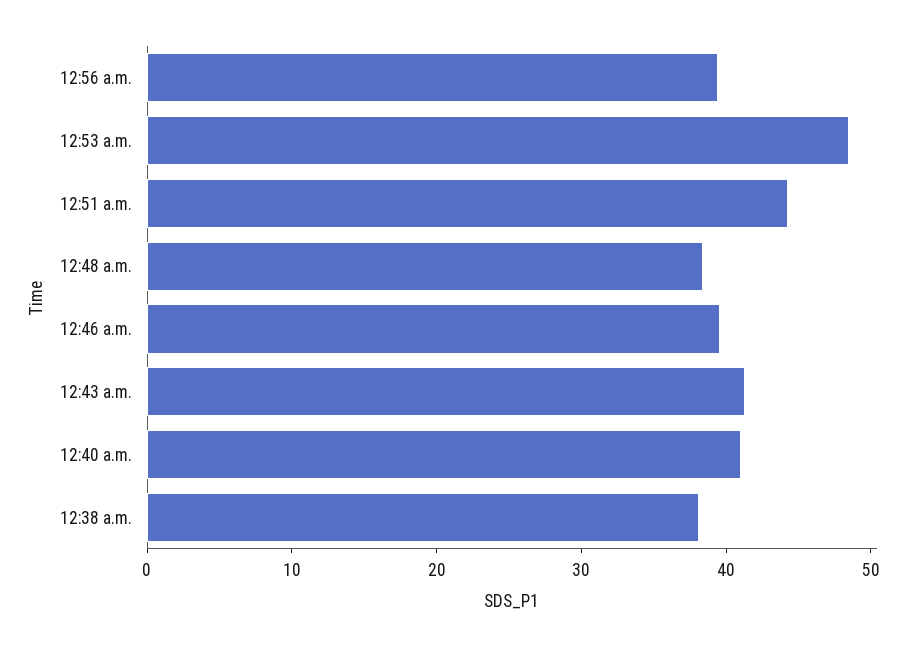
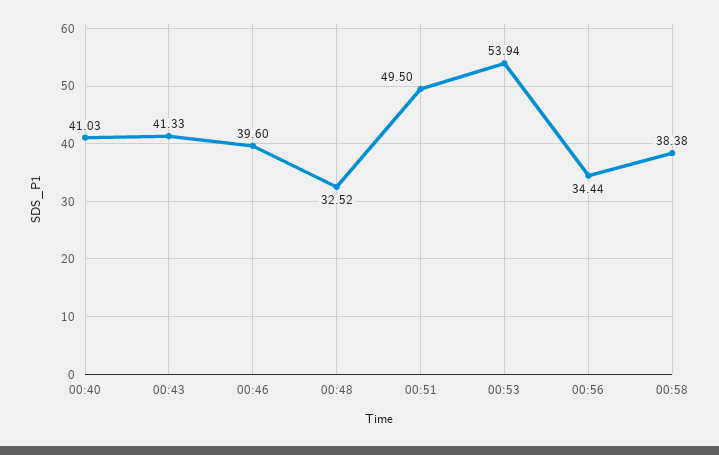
12:56 a.m.: 40 -> 34.44
12:53 a.m.: 48 -> 53.94
12:51 a.m.: 44 -> 49.5
12:48 a.m.: 38 -> 32.52
12:38 a.m.: 38 -> none
00:58: none -> 38.38

